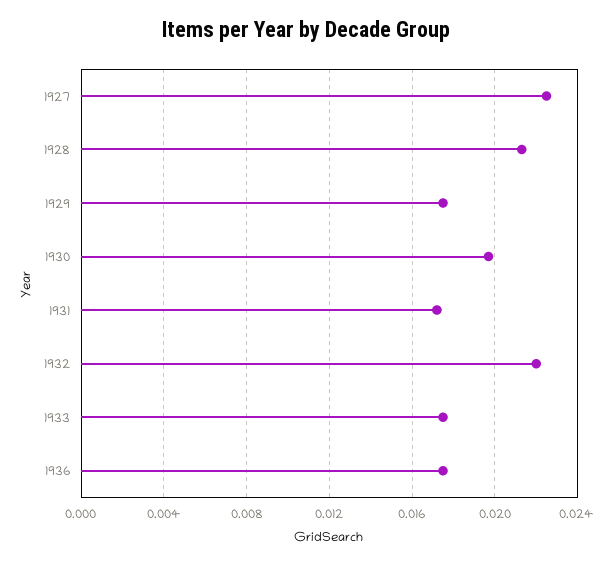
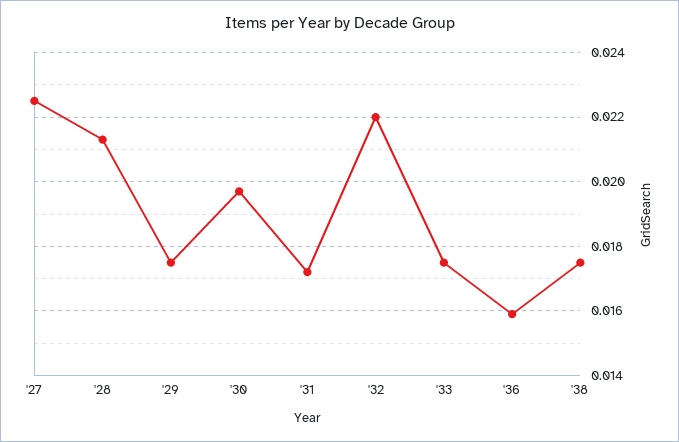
1936: 0.0175 -> 0.016
'38: none -> 0.0175

